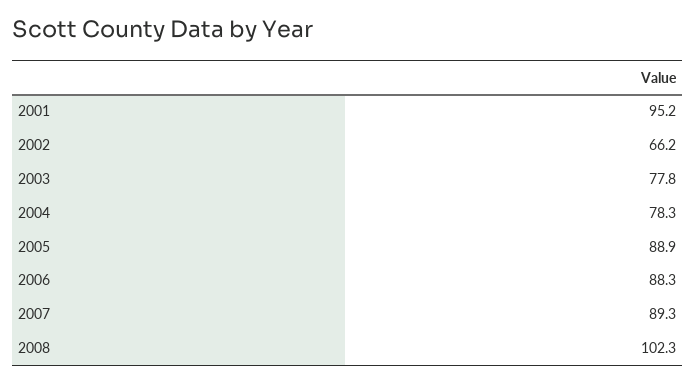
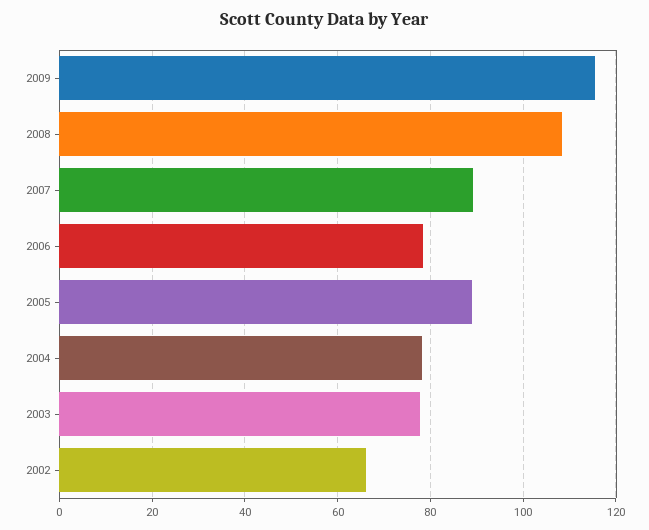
2001: 95.2 -> none
2006: 88.3 -> 78
2008: 102.3 -> 108
2009: none -> 116

